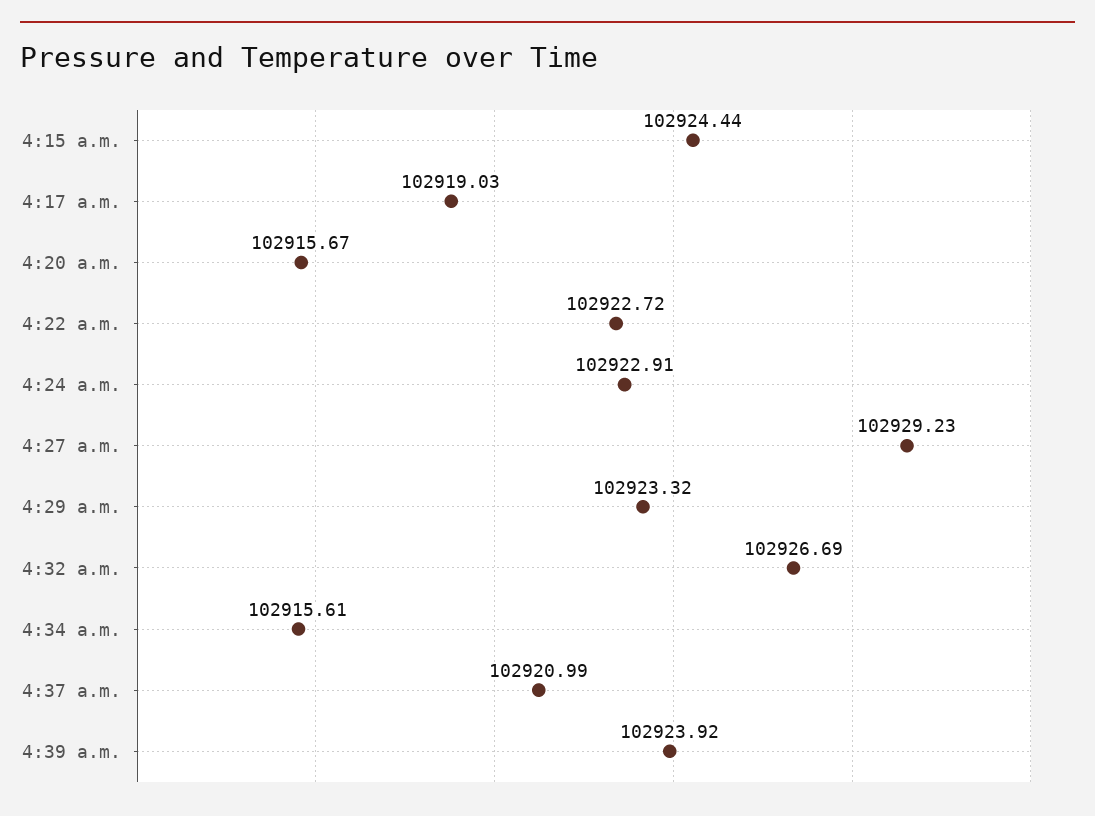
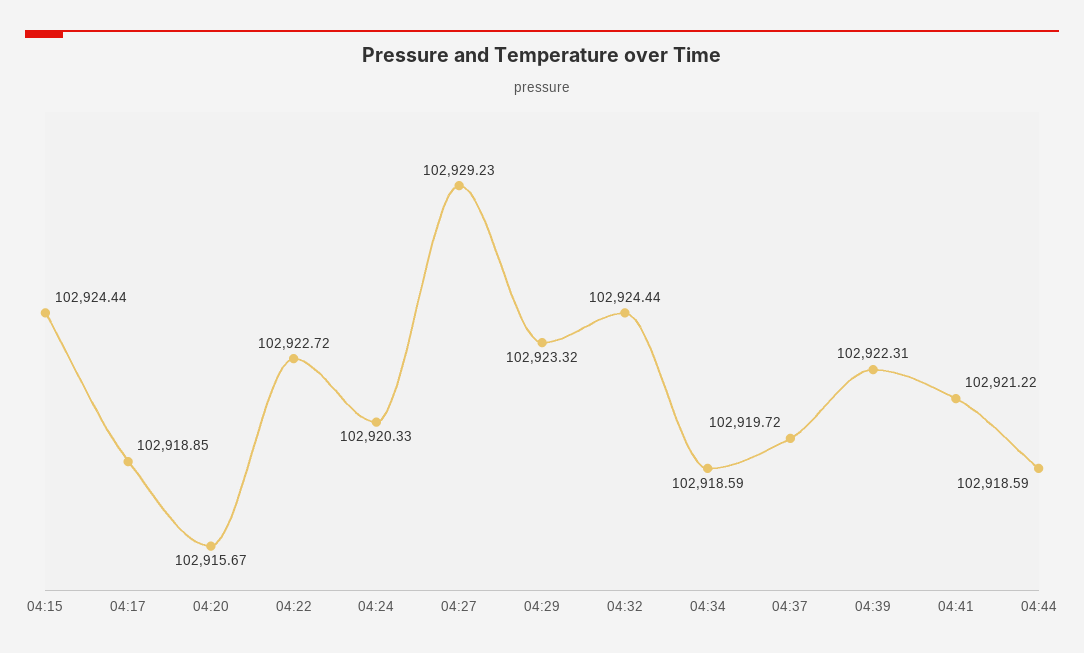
4:17 a.m.: 102919.03 -> 102918.85
4:24 a.m.: 102922.91 -> 102920.33
4:32 a.m.: 102926.69 -> 102924.44
4:34 a.m.: 102915.61 -> 102918.59
4:37 a.m.: 102920.99 -> 102919.72
4:39 a.m.: 102923.92 -> 102922.31
04:41: none -> 102921.22
04:44: none -> 102918.59

